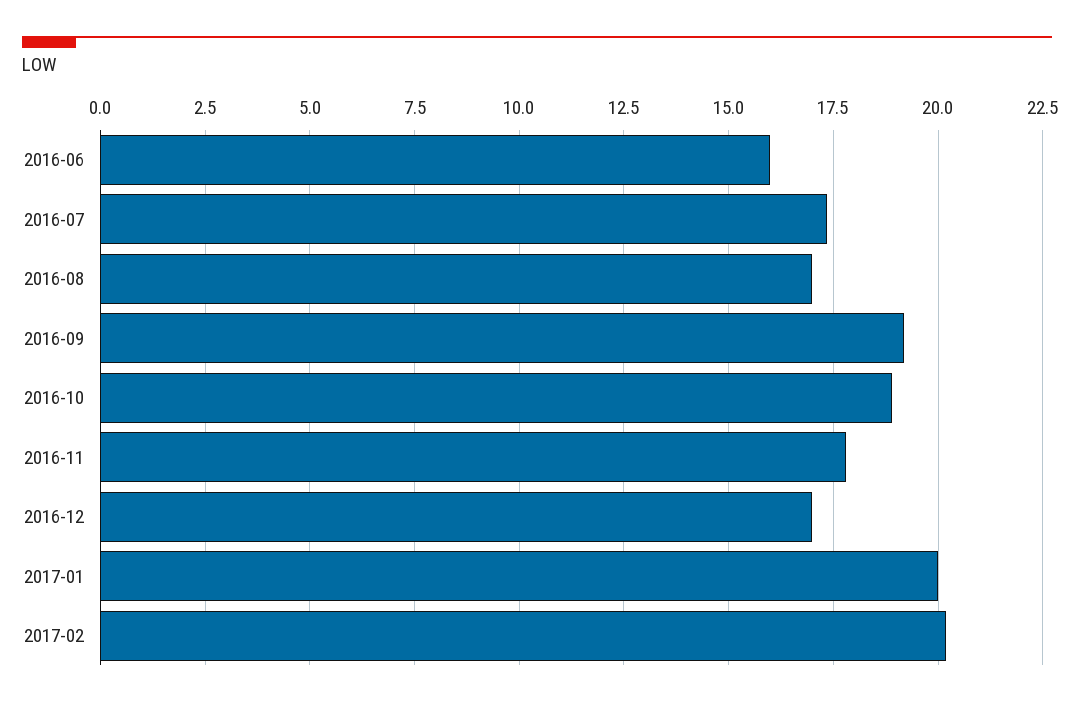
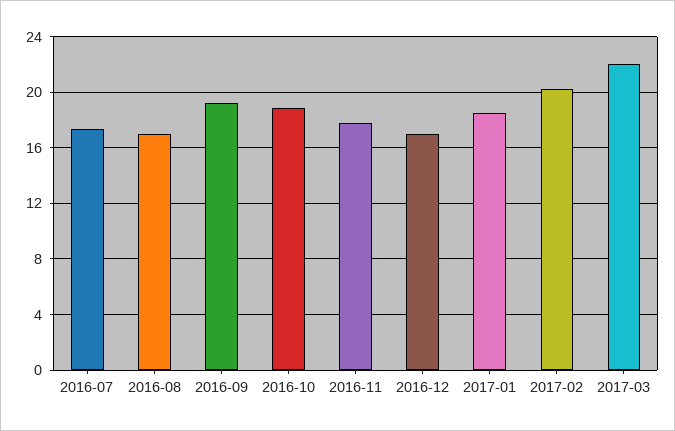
2016-06: 16 -> none
2017-01: 20 -> 18.5
2017-03: none -> 22

